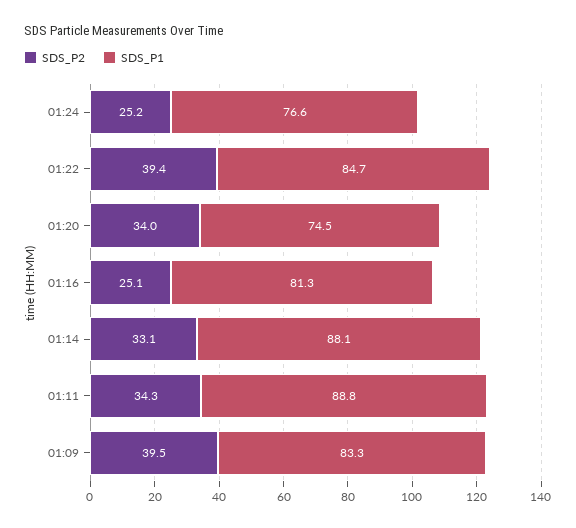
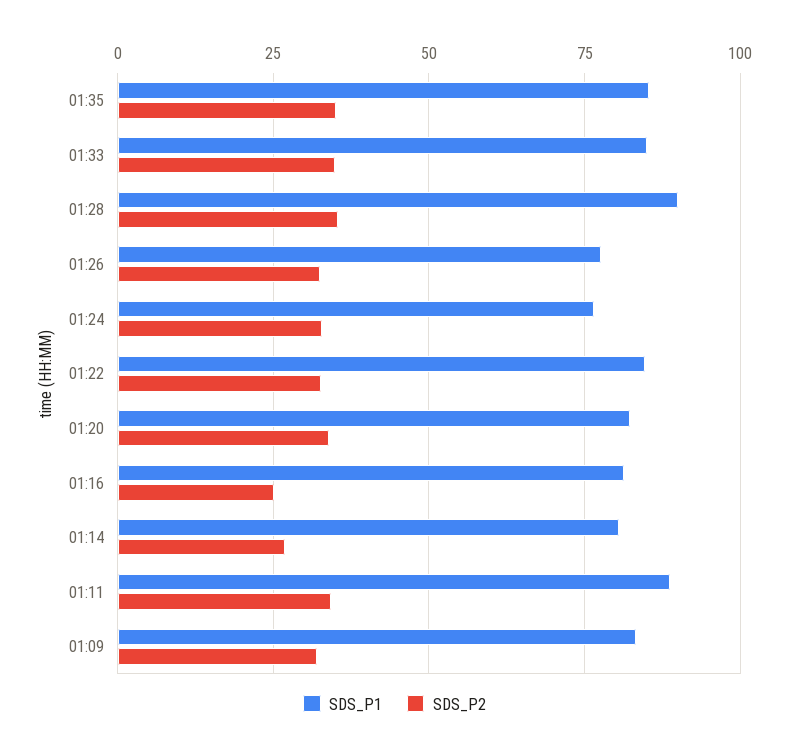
SDS_P2, 01:24: 25.2 -> 32.5
SDS_P2, 01:22: 39.4 -> 32.5
SDS_P1, 01:20: 74.5 -> 82.5
SDS_P2, 01:14: 33.1 -> 27.5
SDS_P1, 01:14: 88.1 -> 80
SDS_P2, 01:09: 39.5 -> 32.5
SDS_P1, 01:35: none -> 85
SDS_P2, 01:35: none -> 35
SDS_P1, 01:33: none -> 85
SDS_P2, 01:33: none -> 35
SDS_P1, 01:28: none -> 90
SDS_P2, 01:28: none -> 35
SDS_P1, 01:26: none -> 77.5
SDS_P2, 01:26: none -> 32.5

